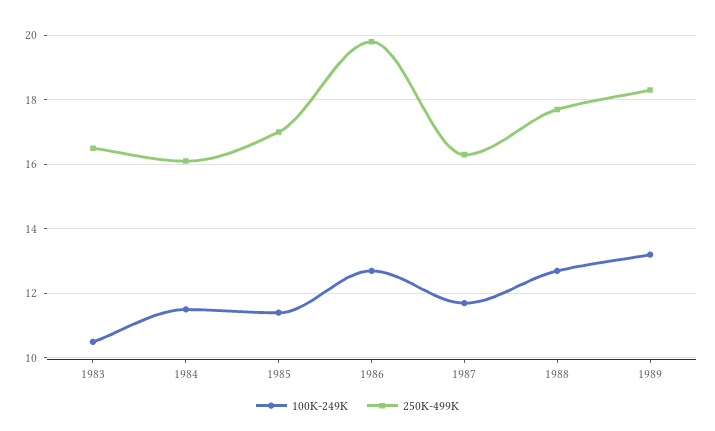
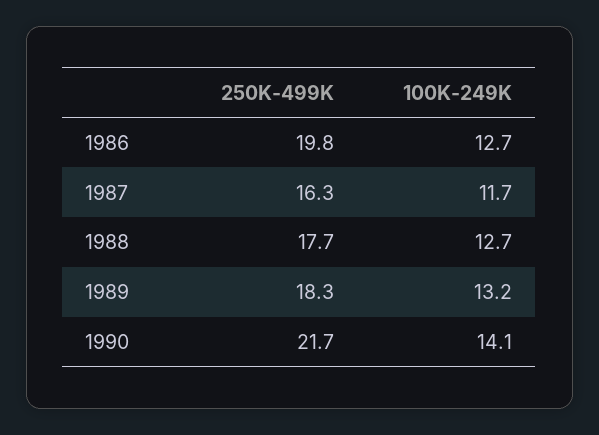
100K-249K, 1983: 10.5 -> none
250K-499K, 1983: 16.5 -> none
100K-249K, 1984: 11.5 -> none
250K-499K, 1984: 16 -> none
100K-249K, 1985: 11.5 -> none
250K-499K, 1985: 17 -> none
250K-499K, 1990: none -> 21.7
100K-249K, 1990: none -> 14.1

